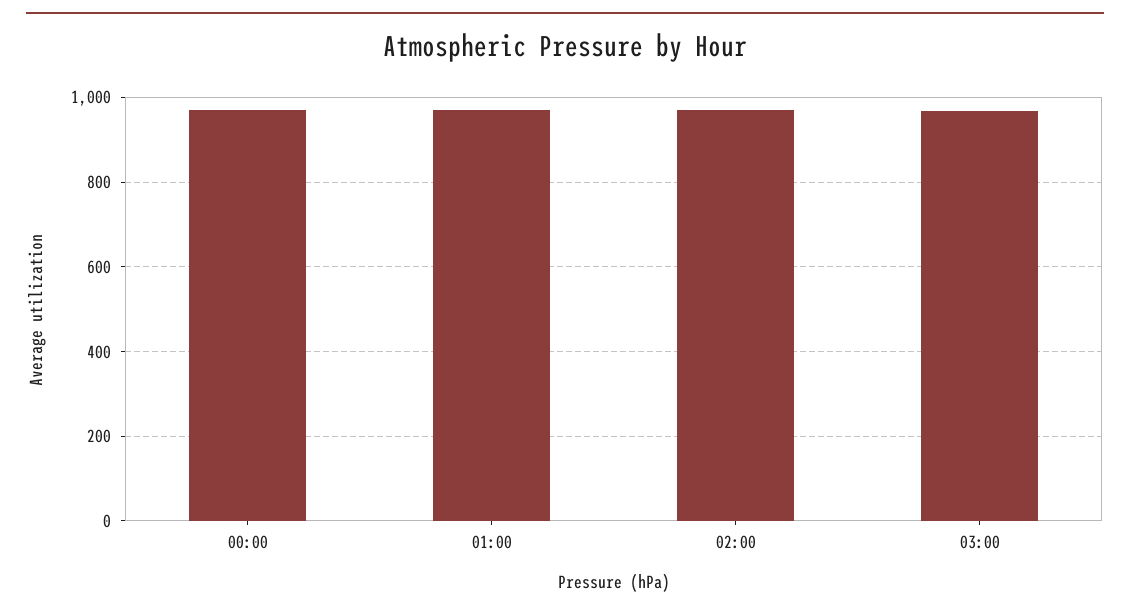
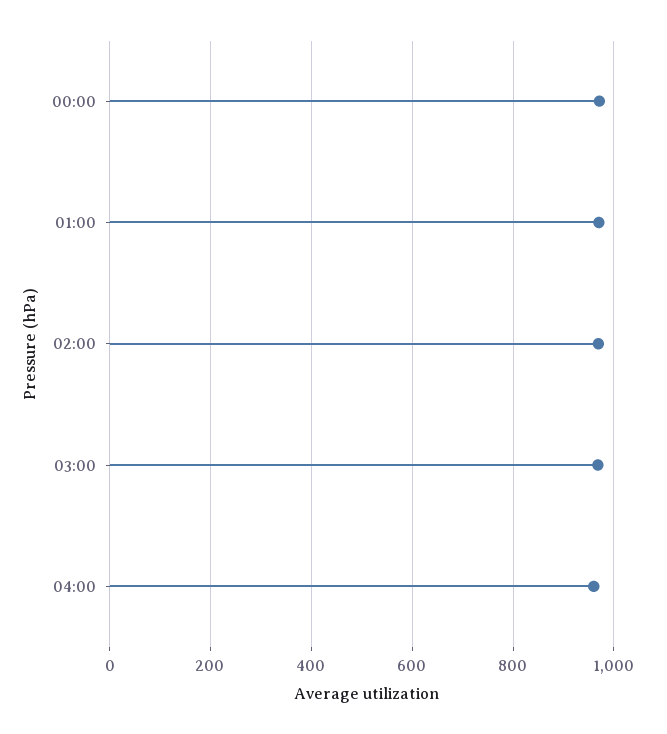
04:00: none -> 960

